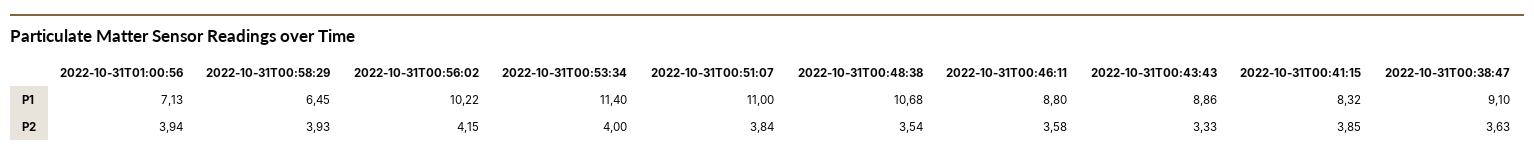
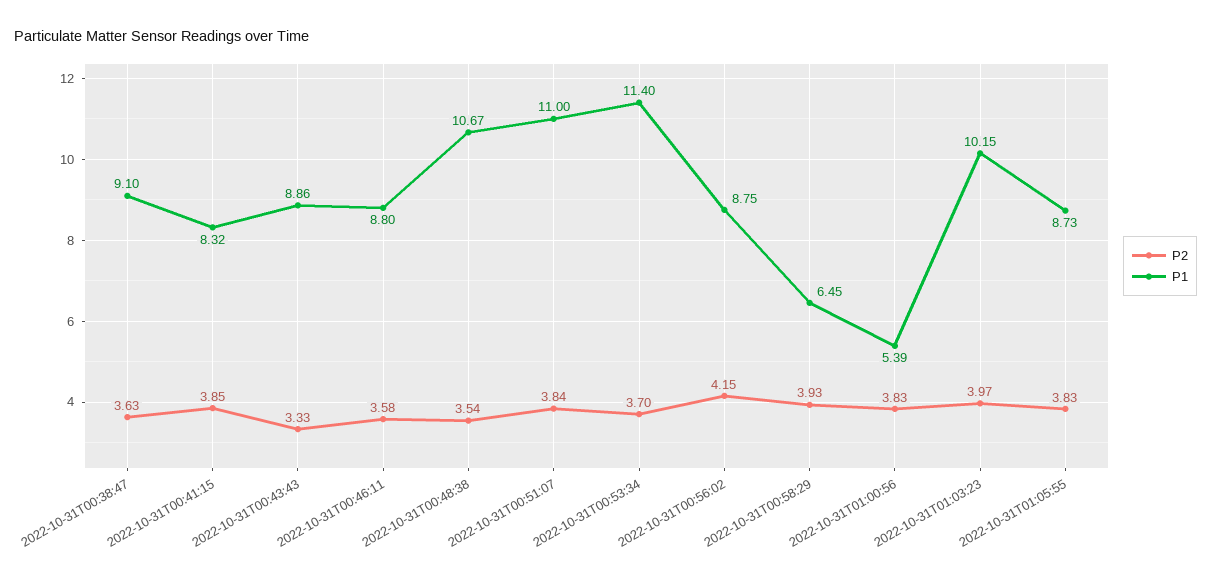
P1, 2022-10-31T01:00:56: 7.13 -> 5.39
P1, 2022-10-31T00:56:02: 10.22 -> 8.75
P1, 2022-10-31T00:48:38: 10.68 -> 10.67
P2, 2022-10-31T01:00:56: 3.94 -> 3.83
P2, 2022-10-31T00:53:34: 4 -> 3.7
P2, 2022-10-31T01:03:23: none -> 3.97
P1, 2022-10-31T01:03:23: none -> 10.15
P2, 2022-10-31T01:05:55: none -> 3.83
P1, 2022-10-31T01:05:55: none -> 8.73

